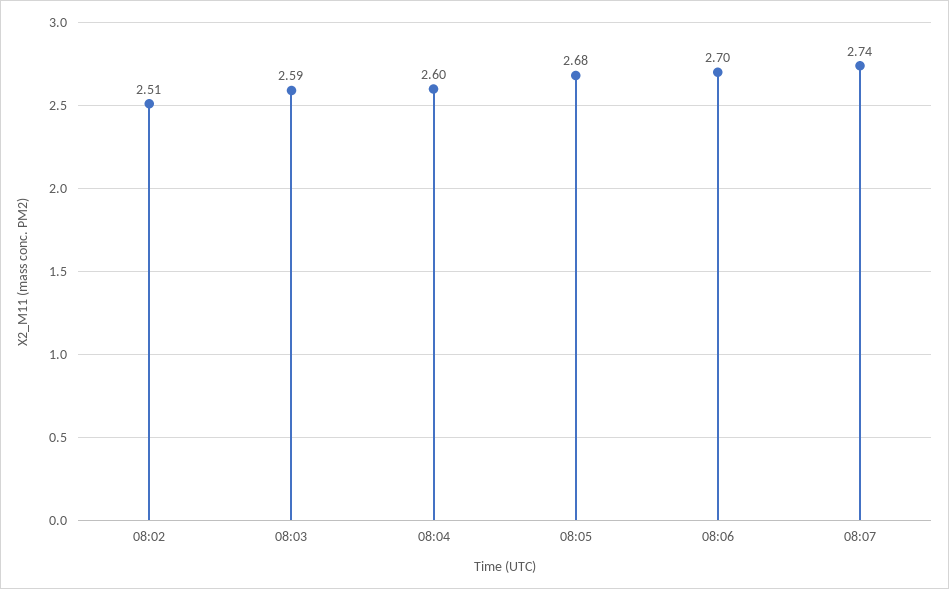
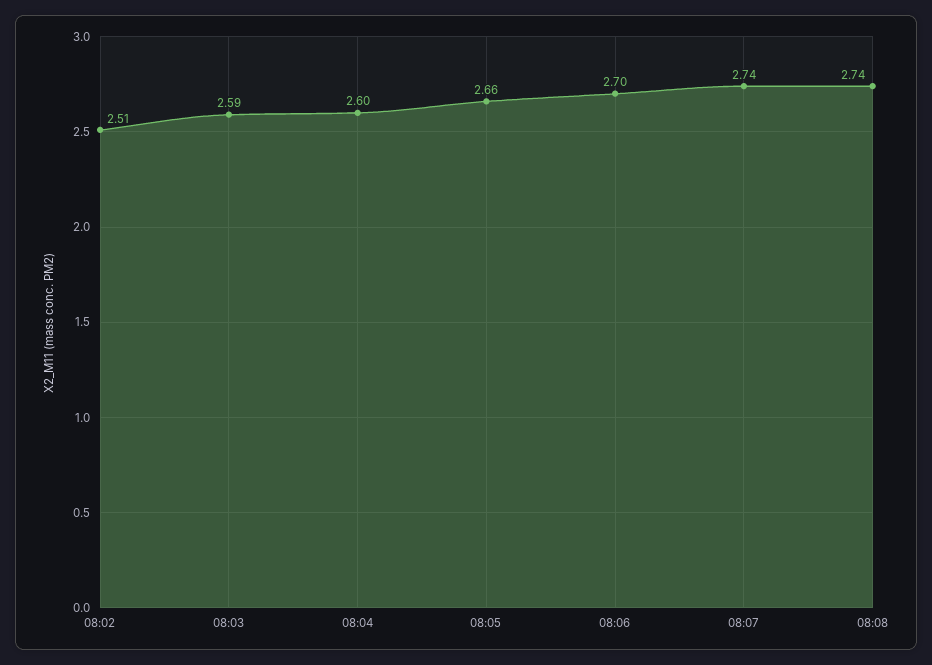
08:05: 2.68 -> 2.66
08:08: none -> 2.74

